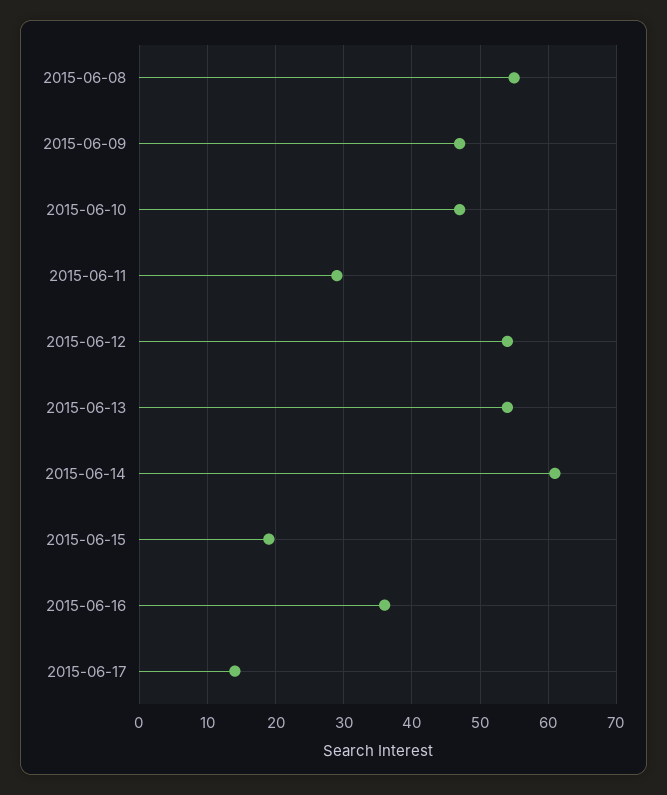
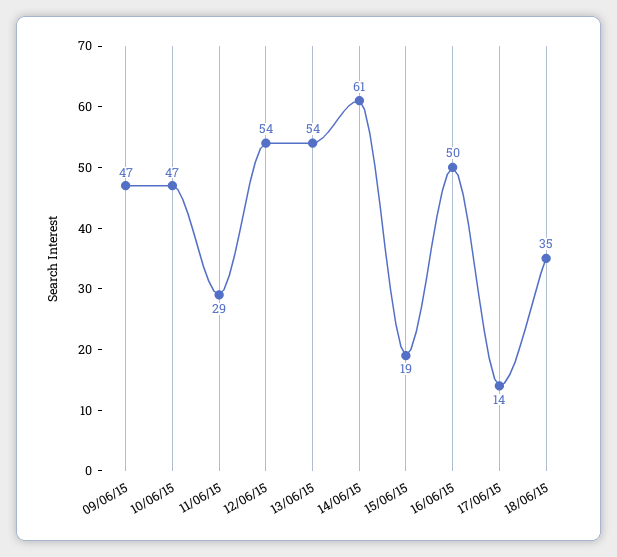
2015-06-08: 55 -> none
2015-06-16: 36 -> 50
18/06/15: none -> 35

